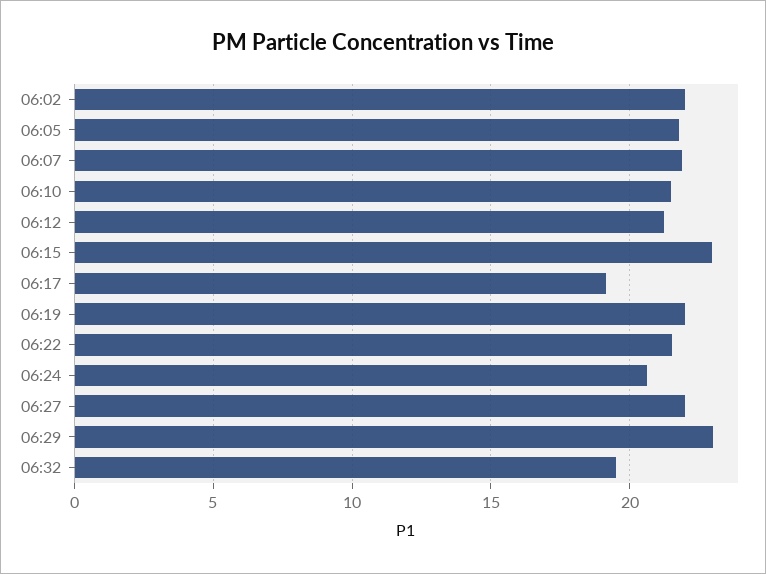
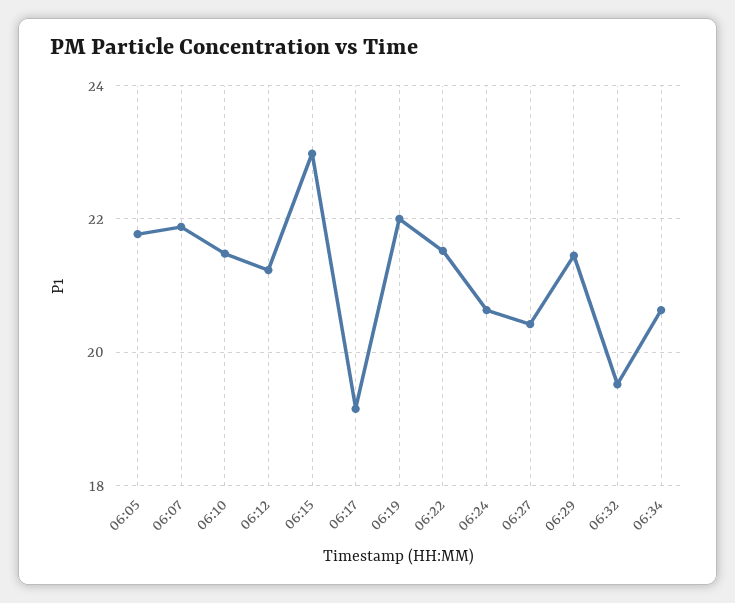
06:02: 22 -> none
06:27: 22 -> 20.4
06:29: 23 -> 21.4
06:34: none -> 20.6

